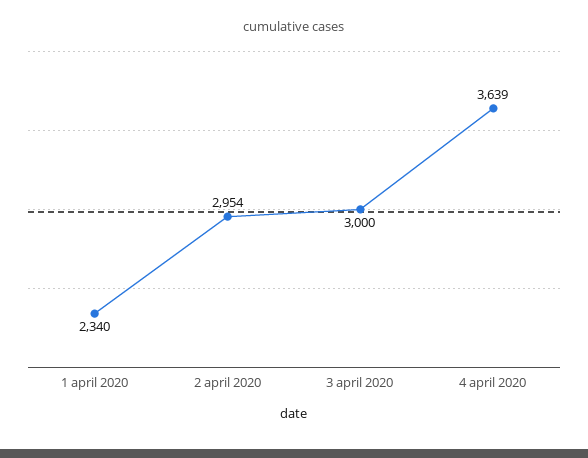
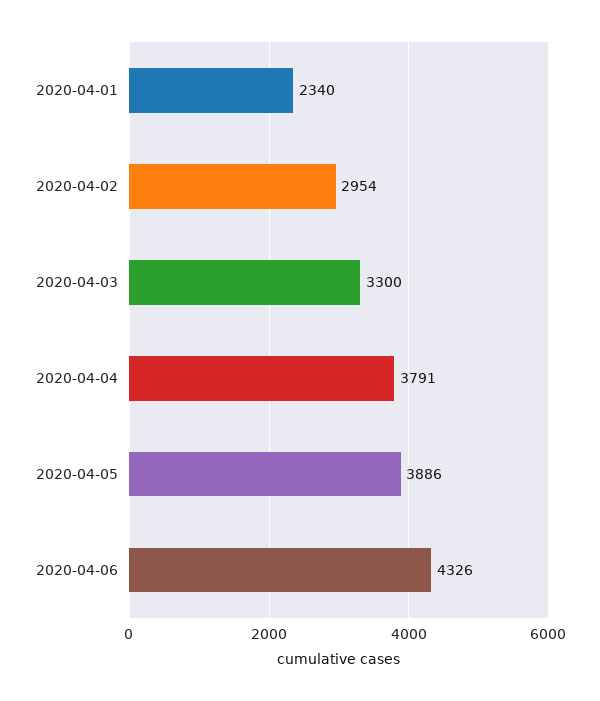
3 april 2020: 3000 -> 3300
4 april 2020: 3639 -> 3791
2020-04-05: none -> 3886
2020-04-06: none -> 4326

